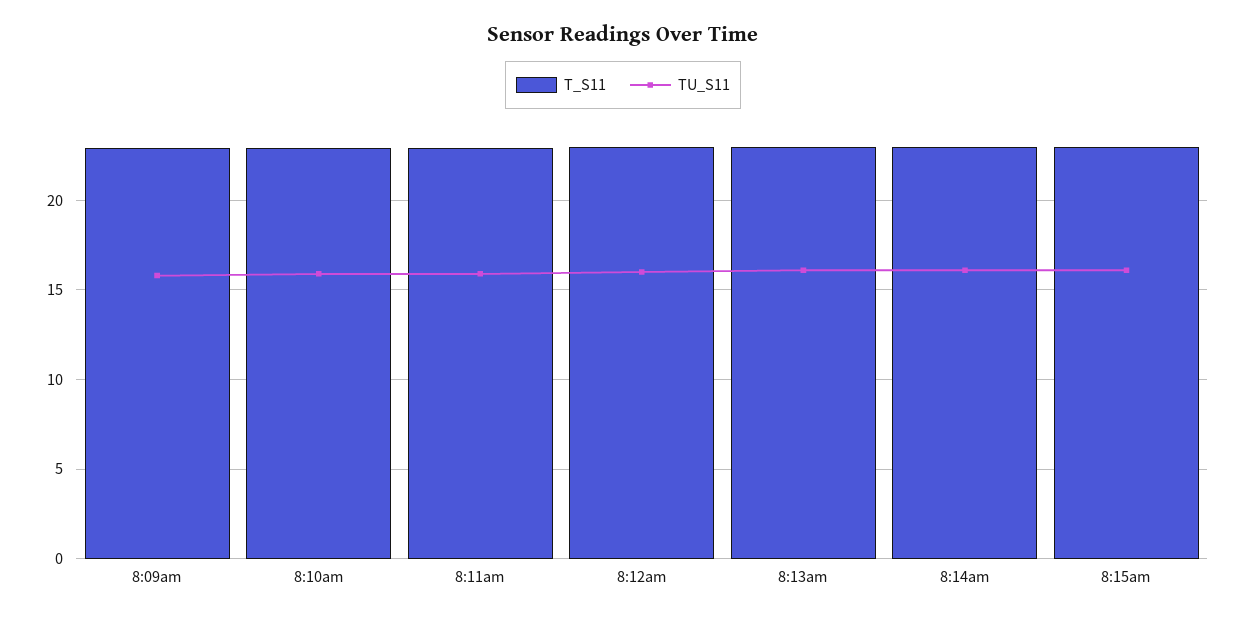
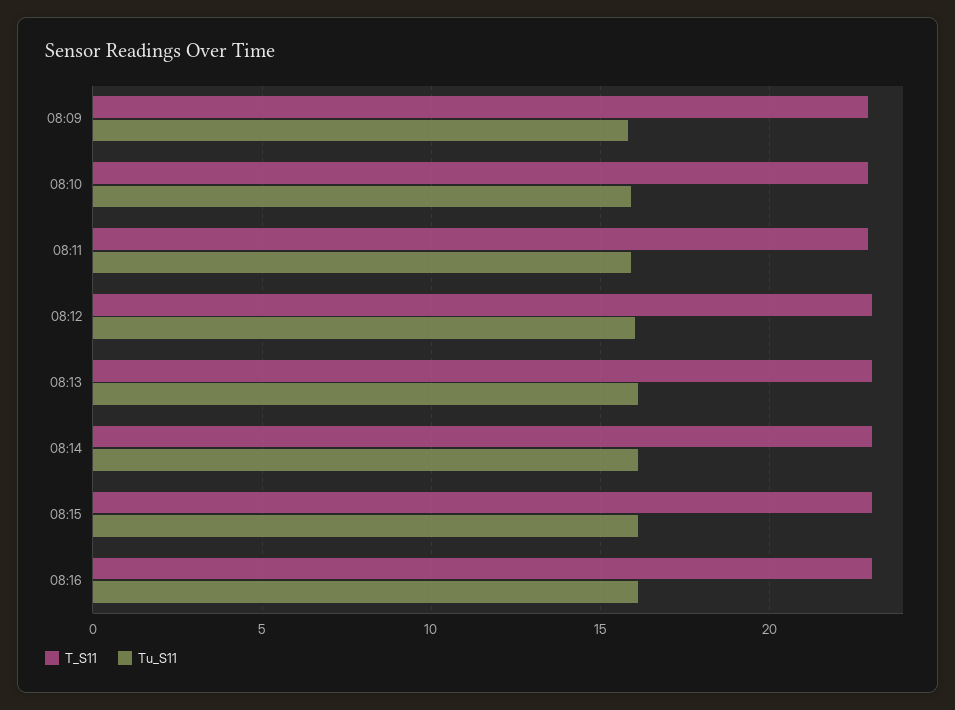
T_S11, 08:16: none -> 23
TU_S11, 08:16: none -> 16

